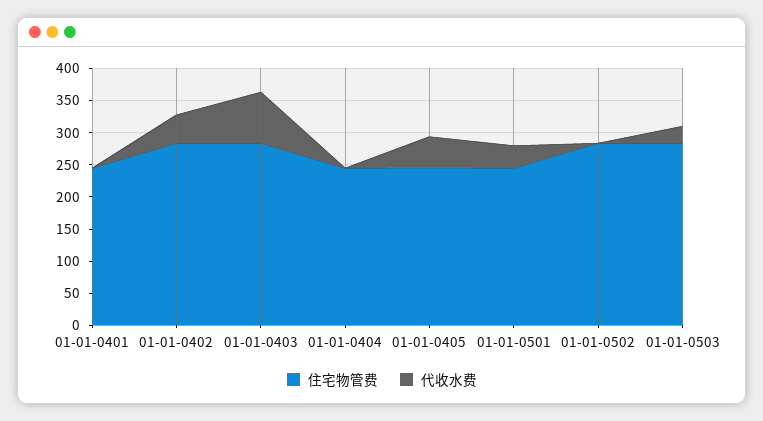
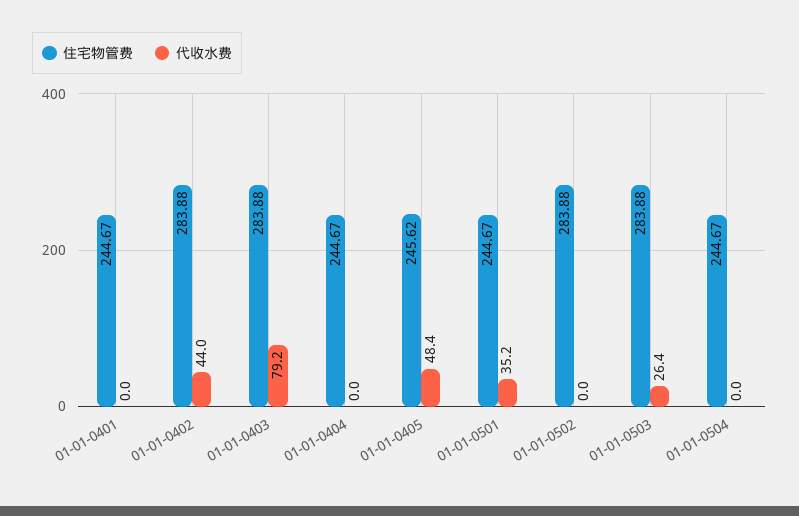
住宅物管费, 01-01-0504: none -> 244.67
代收水费, 01-01-0504: none -> 0

